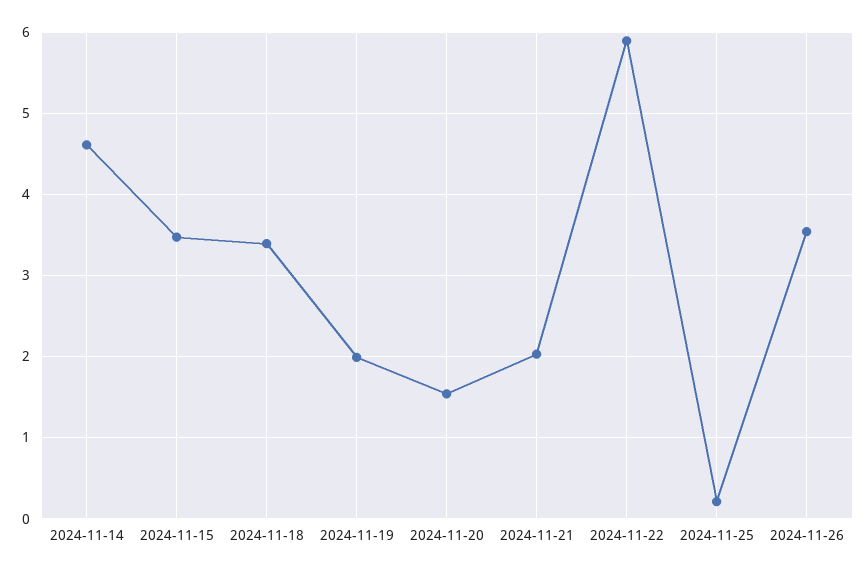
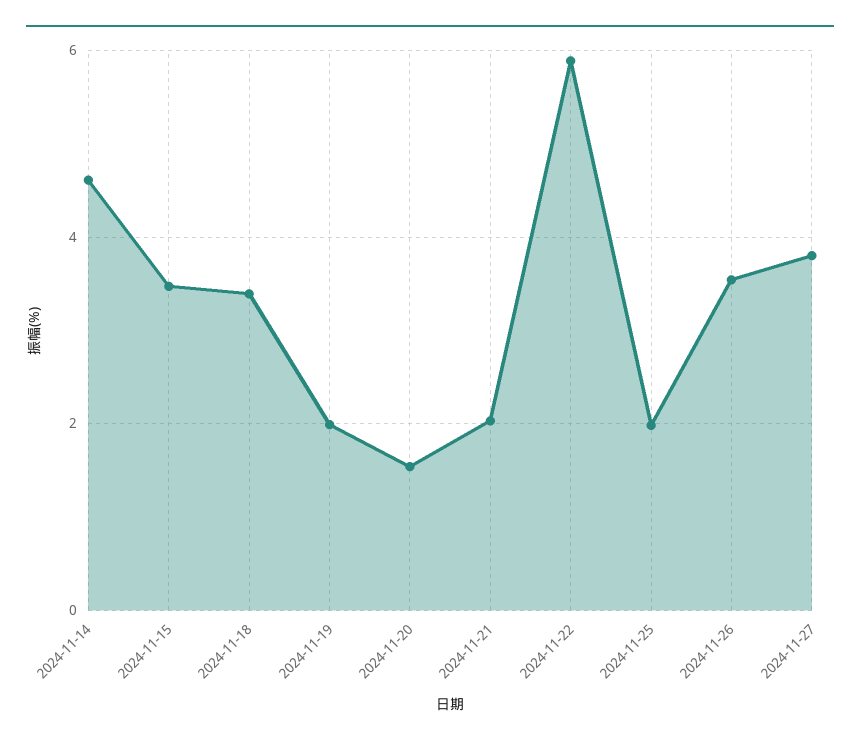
2024-11-25: 0.2 -> 2
2024-11-27: none -> 3.8

